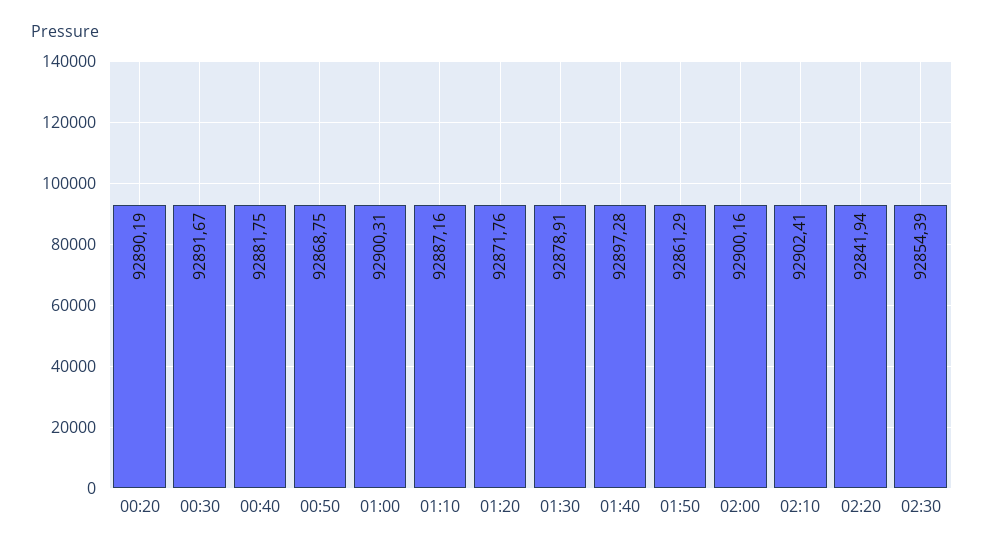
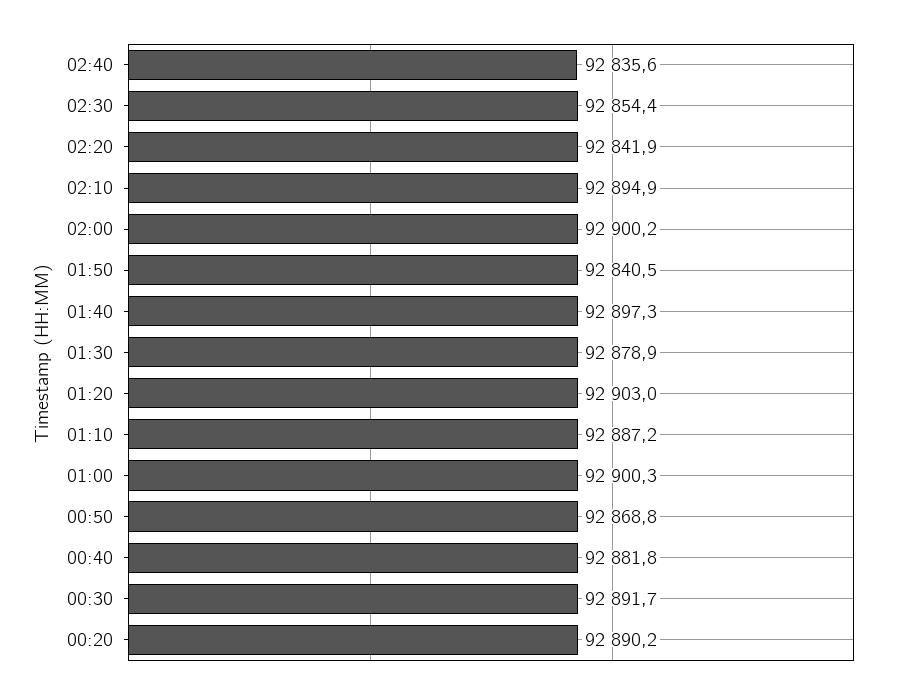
01:20: 92871.76 -> 92903
01:50: 92861.29 -> 92840.5
02:10: 92902.41 -> 92894.9
02:40: none -> 92835.6

